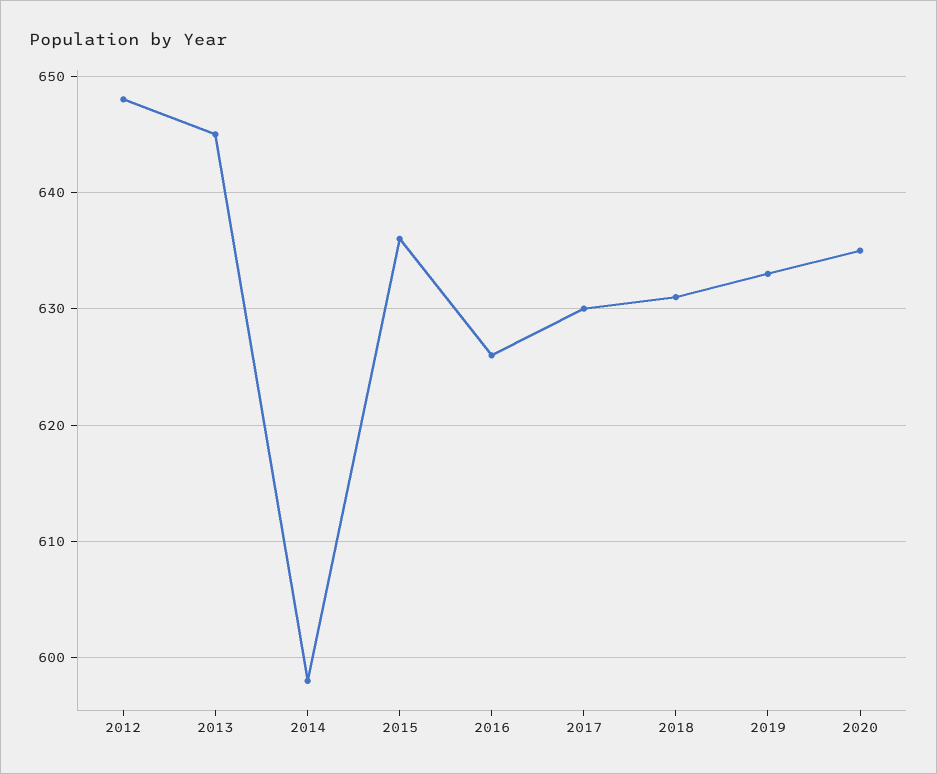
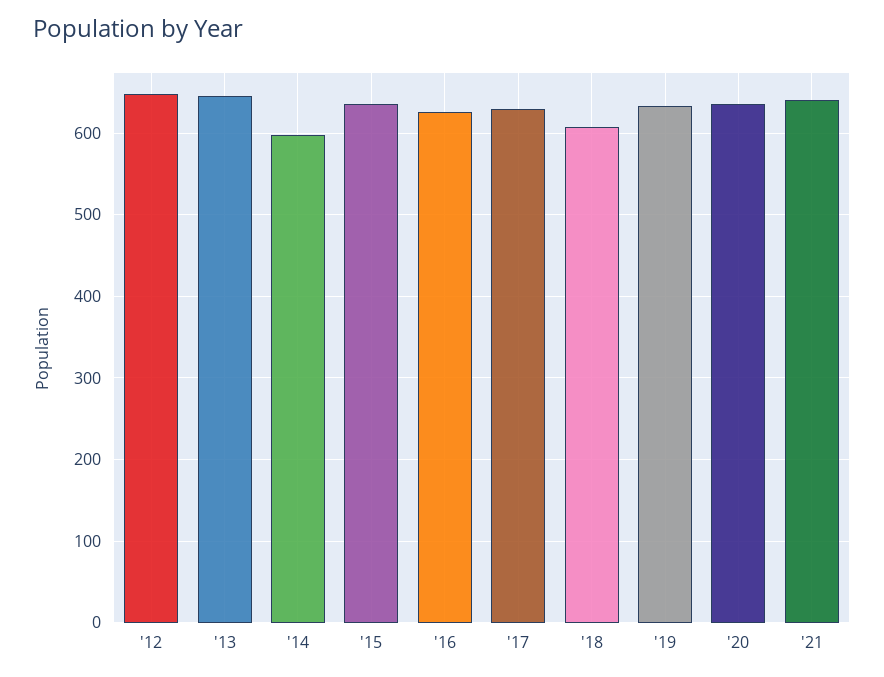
2018: 631 -> 610
'21: none -> 640

